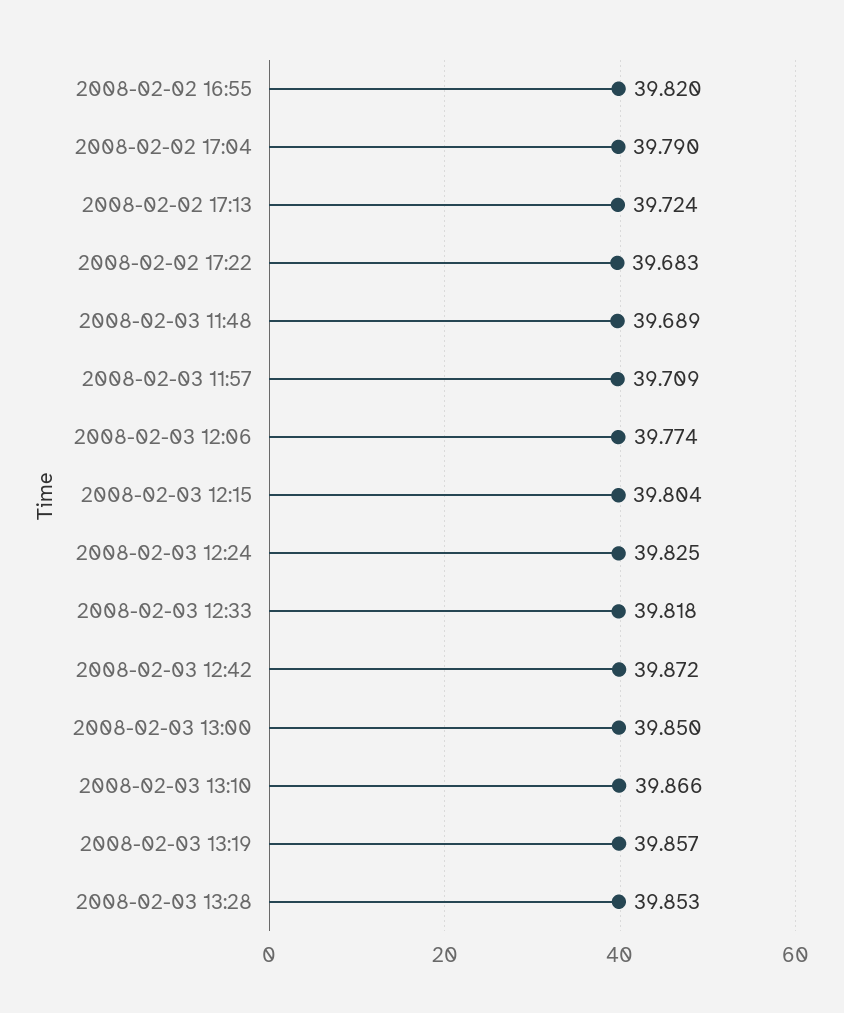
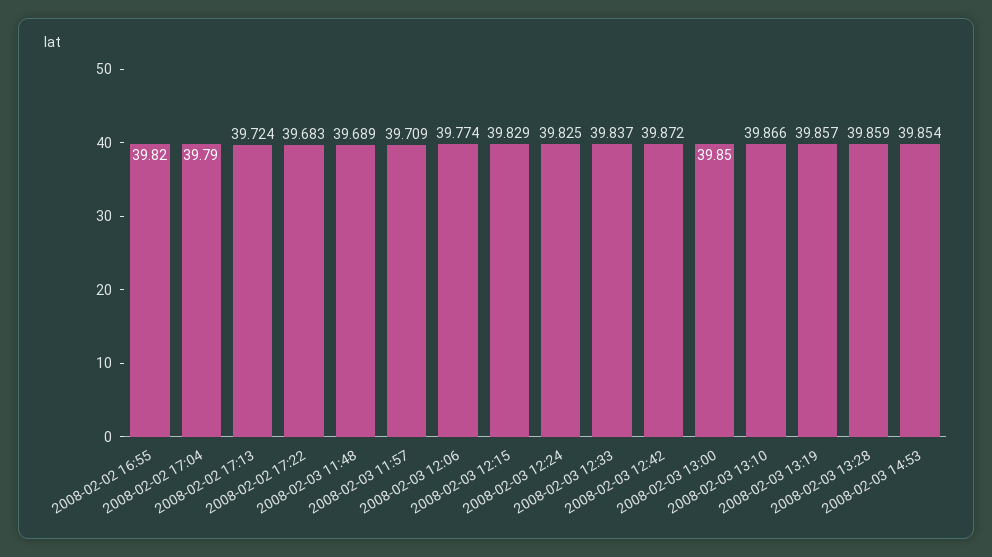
2008-02-03 12:15: 39.804 -> 39.829
2008-02-03 12:33: 39.818 -> 39.837
2008-02-03 13:28: 39.853 -> 39.859
2008-02-03 14:53: none -> 39.854

